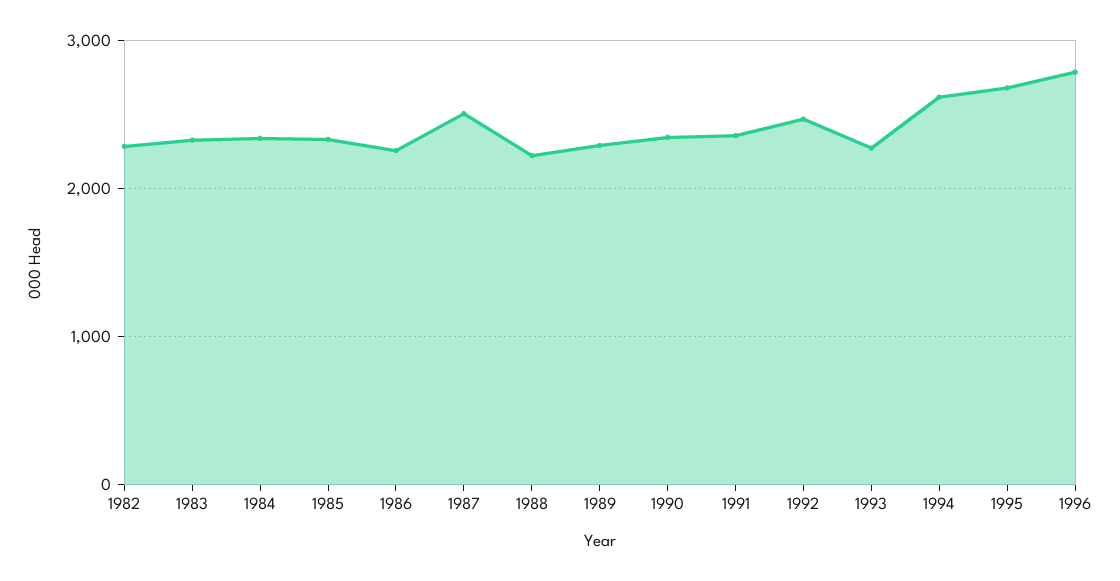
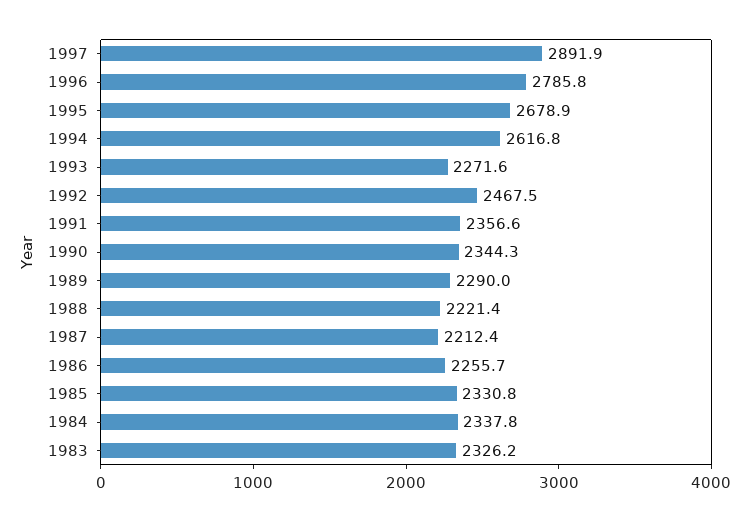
1982: 2300 -> none
1987: 2500 -> 2212.4
1997: none -> 2891.9

